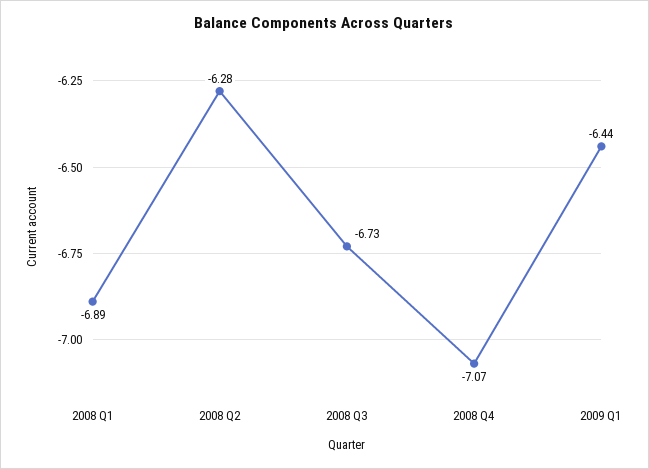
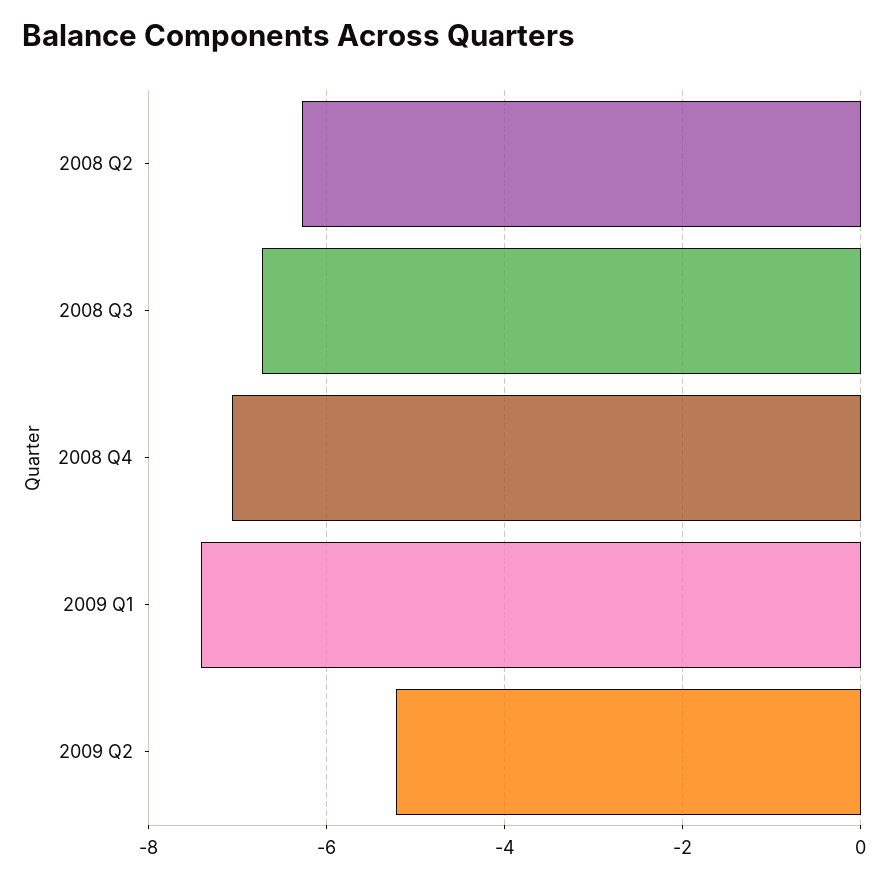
2008 Q1: -6.89 -> none
2009 Q1: -6.44 -> -7.4
2009 Q2: none -> -5.2

